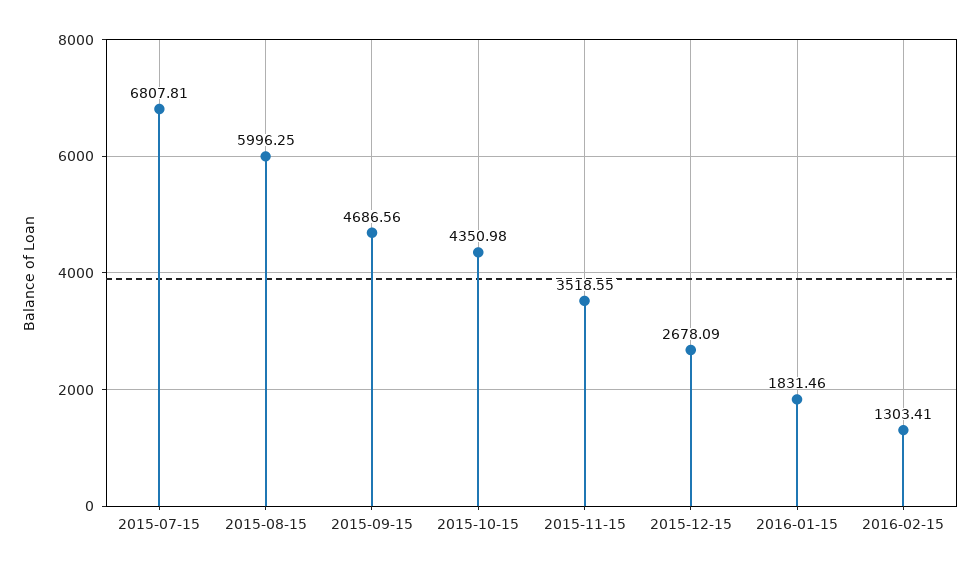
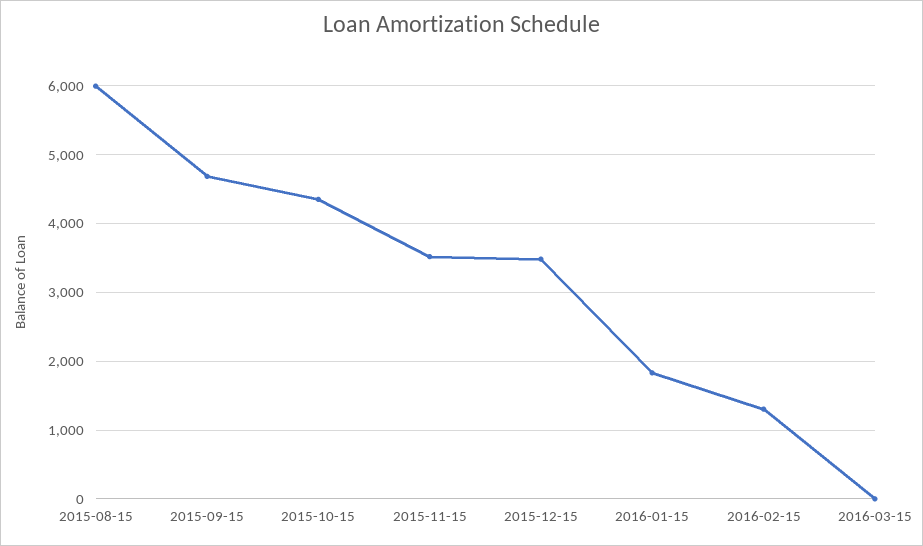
2015-07-15: 6807.81 -> none
2015-12-15: 2678.09 -> 3500
2016-03-15: none -> 0

